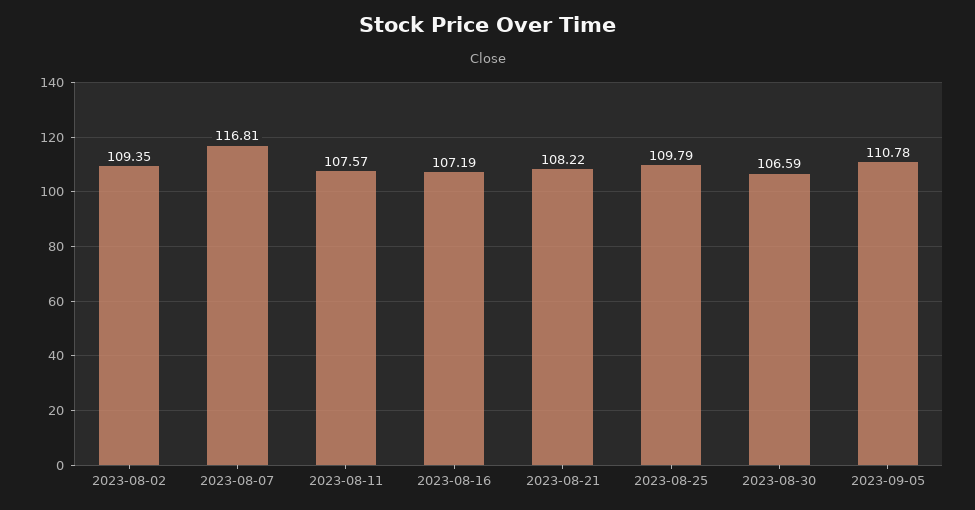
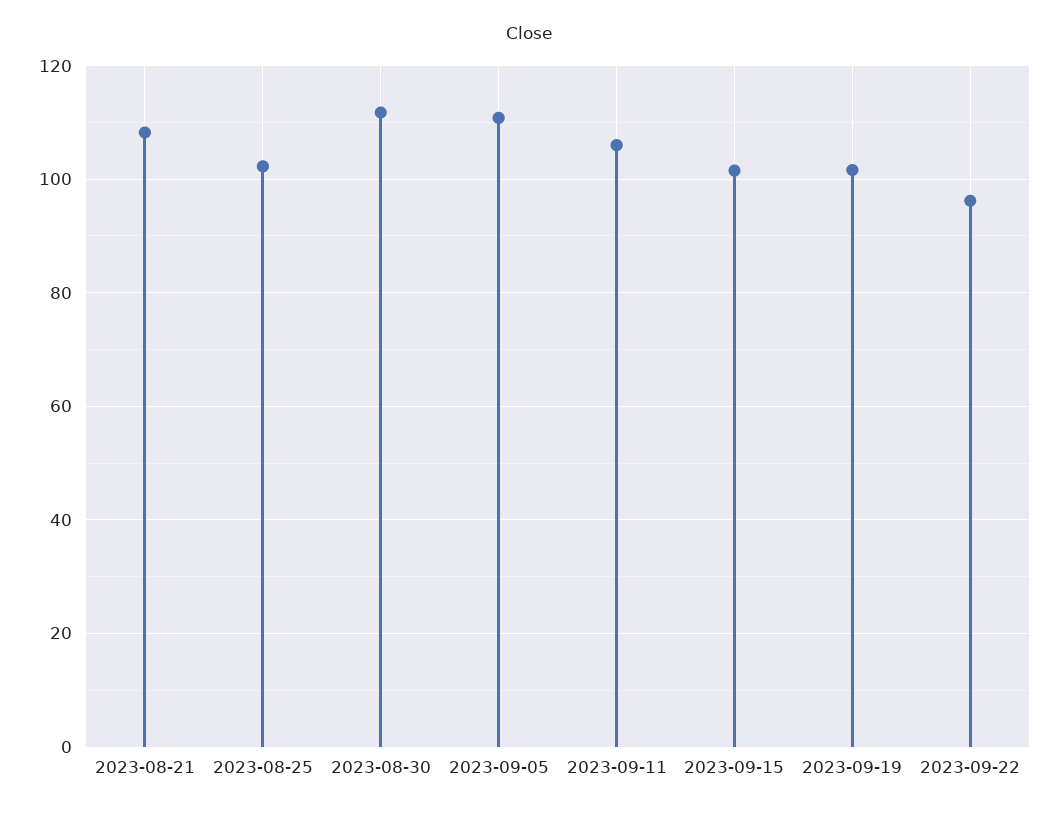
2023-08-02: 109.35 -> none
2023-08-07: 116.81 -> none
2023-08-11: 107.57 -> none
2023-08-16: 107.19 -> none
2023-08-25: 109.79 -> 102
2023-08-30: 106.59 -> 112
2023-09-11: none -> 106
2023-09-15: none -> 102
2023-09-19: none -> 102
2023-09-22: none -> 96

